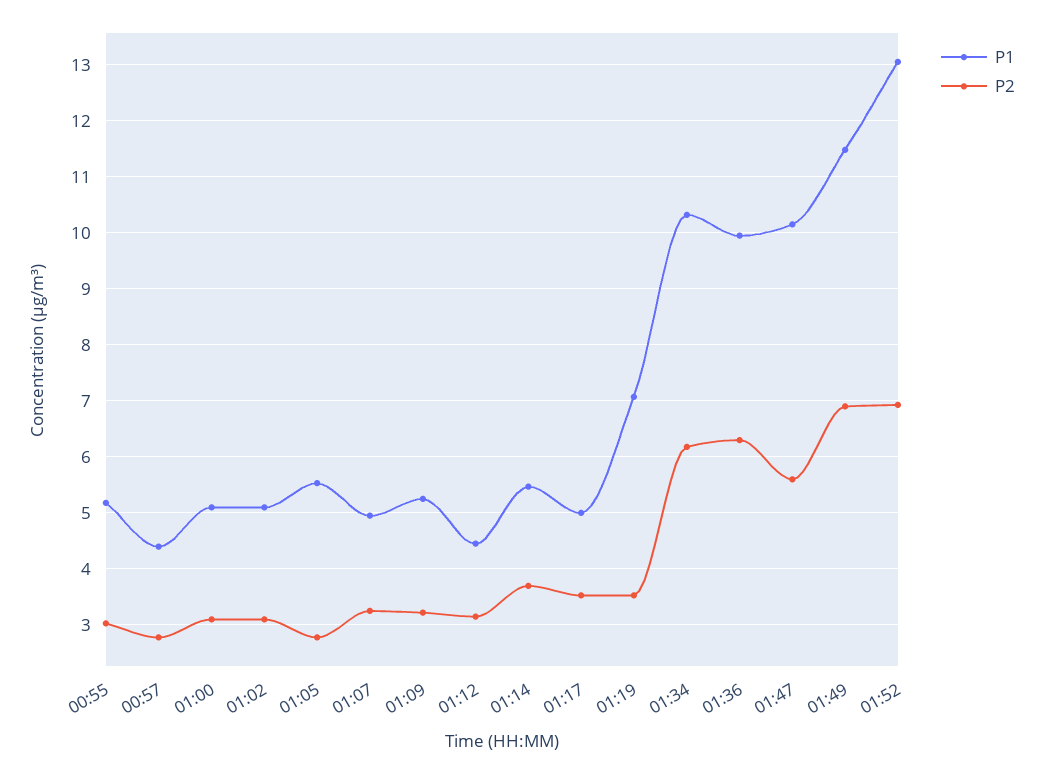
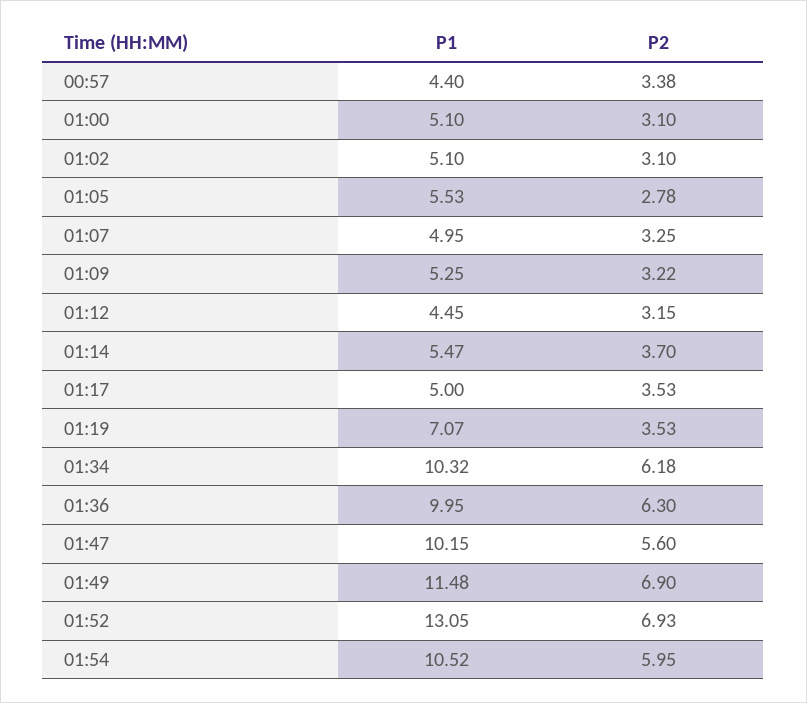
P1, 00:55: 5.2 -> none
P2, 00:55: 3 -> none
P2, 00:57: 2.8 -> 3.38
P1, 01:54: none -> 10.52
P2, 01:54: none -> 5.95

